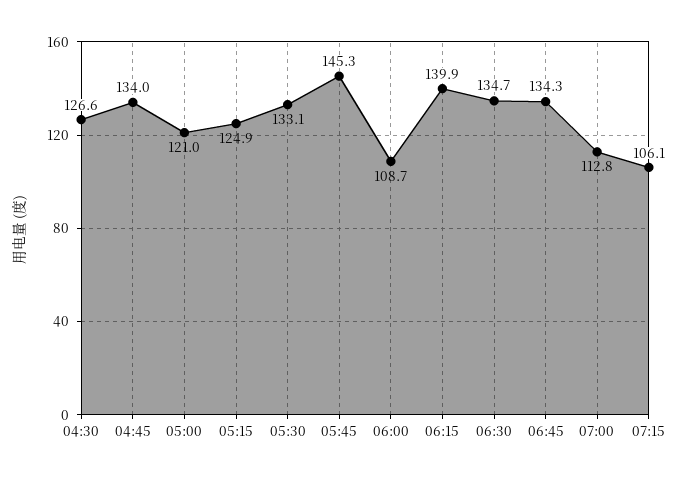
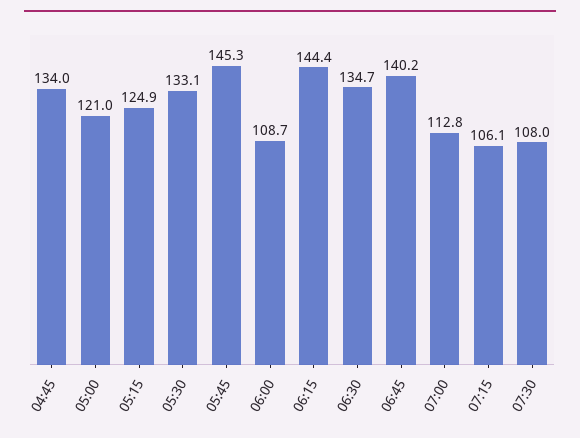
04:30: 126.6 -> none
06:15: 139.9 -> 144.4
06:45: 134.3 -> 140.2
07:30: none -> 108

